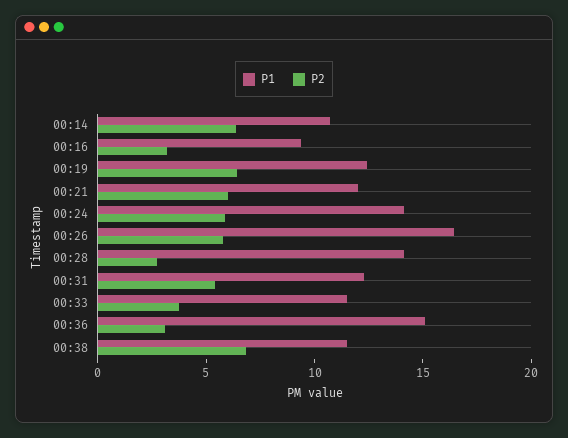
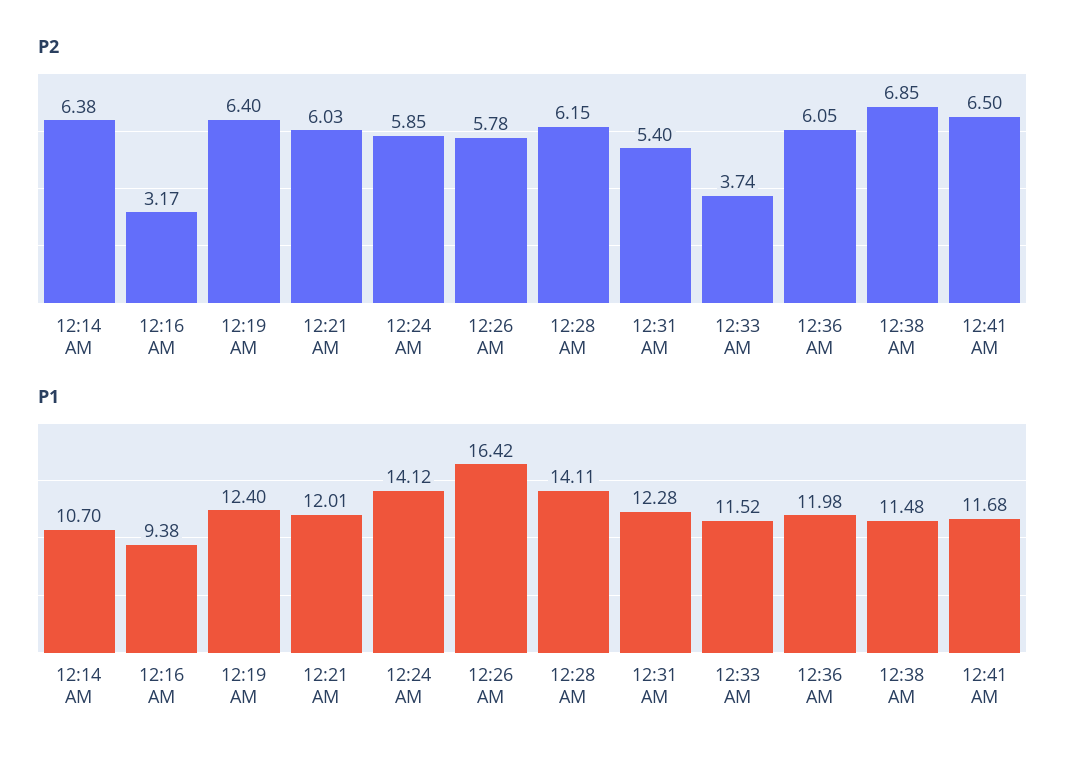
P2, 00:28: 3 -> 6.15
P1, 00:36: 15 -> 11.98
P2, 00:36: 3 -> 6.05
P2, 12:41 AM: none -> 6.5
P1, 12:41 AM: none -> 11.68

